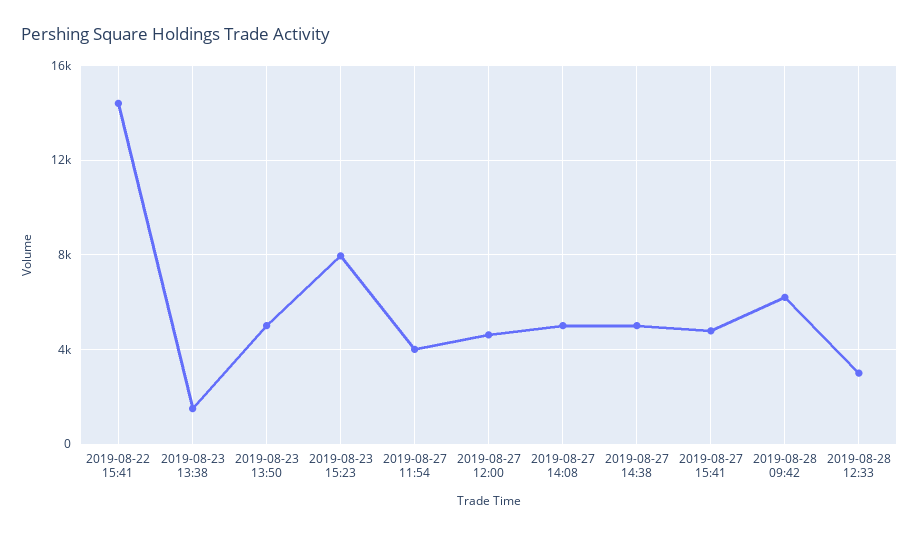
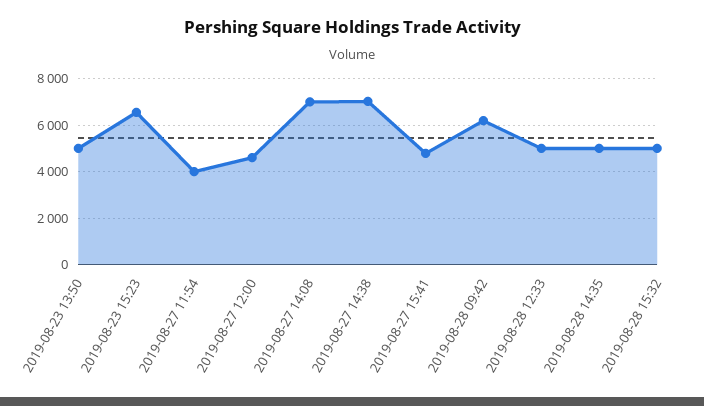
2019-08-22 15:41: 14500 -> none
2019-08-23 13:38: 1500 -> none
2019-08-23 15:23: 8000 -> 6500
2019-08-27 14:08: 5000 -> 7000
2019-08-27 14:38: 5000 -> 7000
2019-08-28 12:33: 3000 -> 5000
2019-08-28 14:35: none -> 5000
2019-08-28 15:32: none -> 5000

